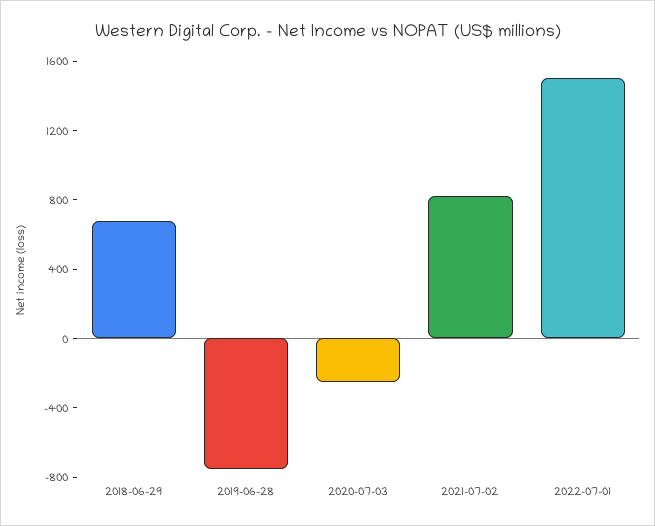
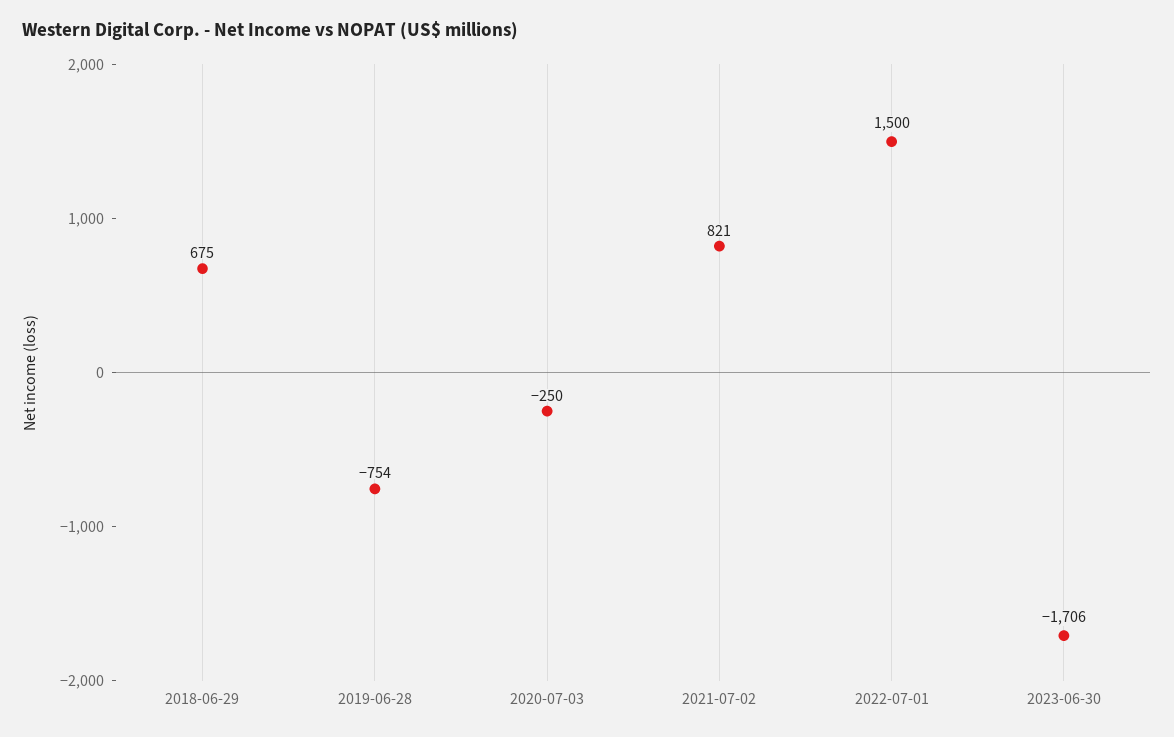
2023-06-30: none -> -1706

